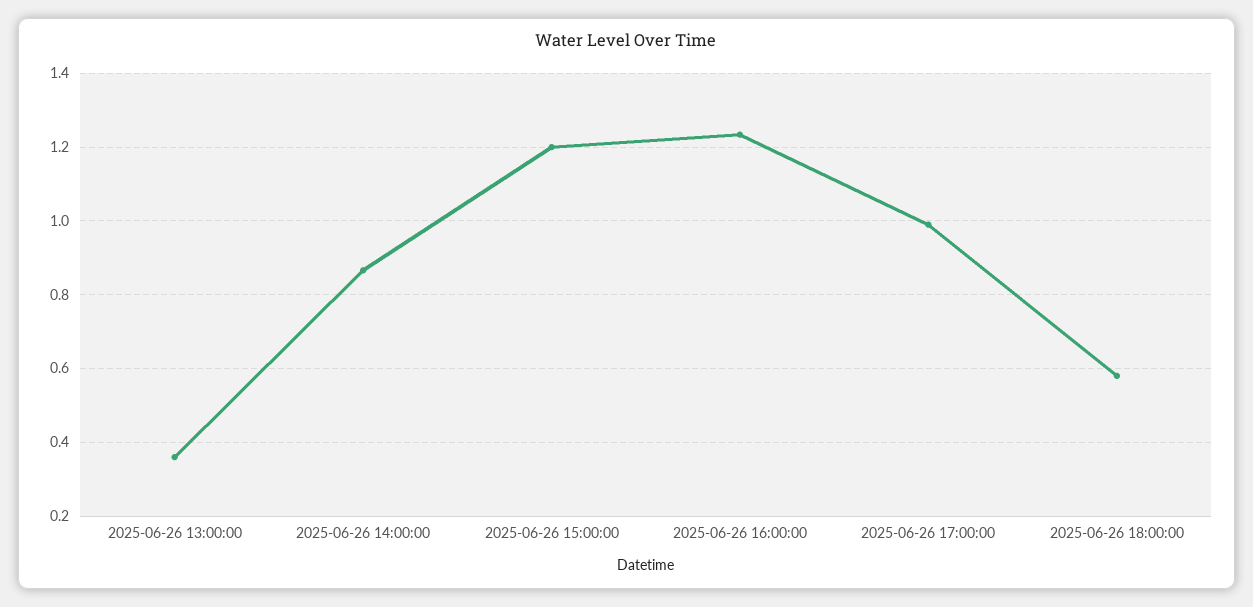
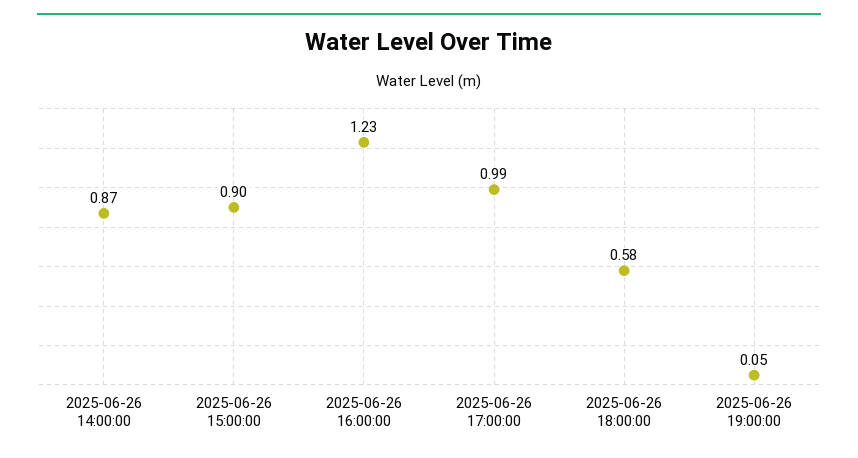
2025-06-26 13:00:00: 0.36 -> none
2025-06-26 15:00:00: 1.2 -> 0.9
2025-06-26 19:00:00: none -> 0.05

